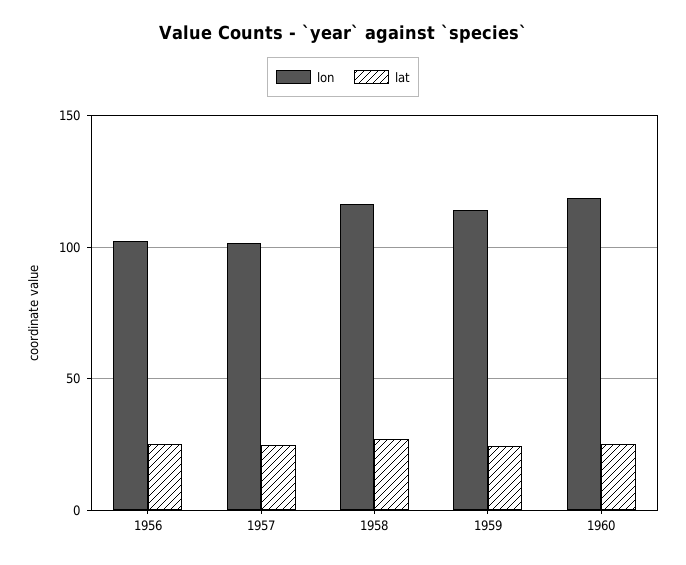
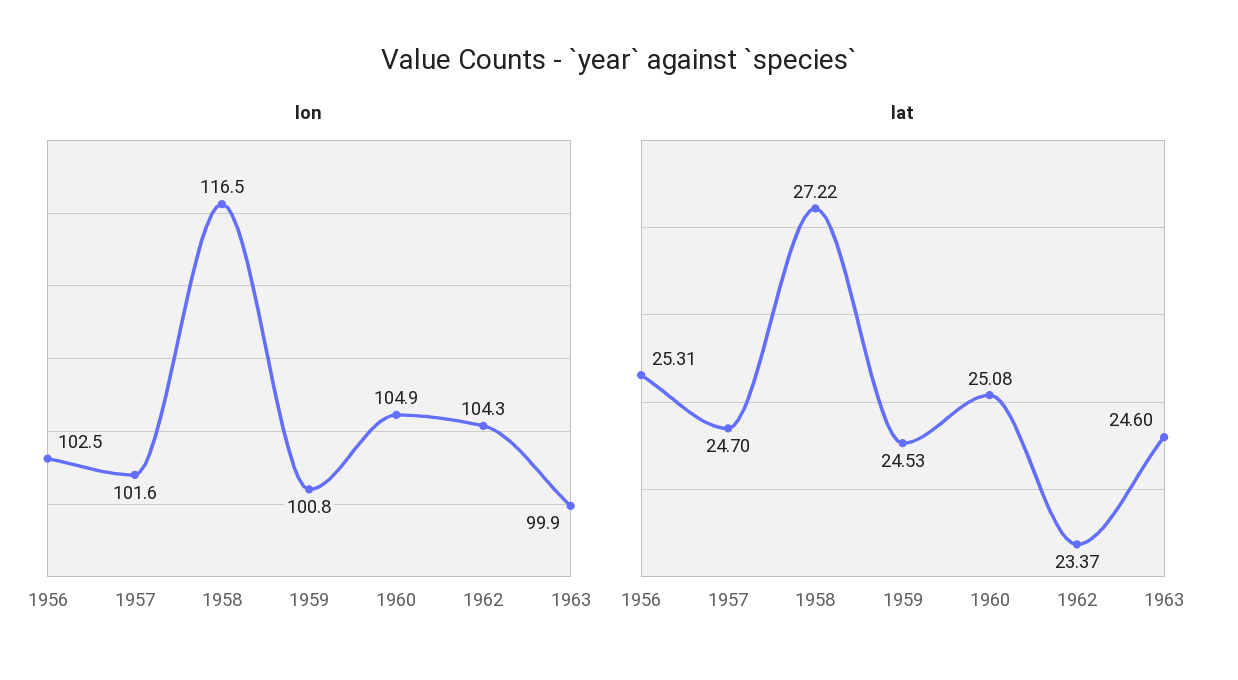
lon, 1959: 115 -> 100.8
lon, 1960: 120 -> 104.9
lon, 1962: none -> 104.3
lon, 1963: none -> 99.9
lat, 1962: none -> 23.37
lat, 1963: none -> 24.6

